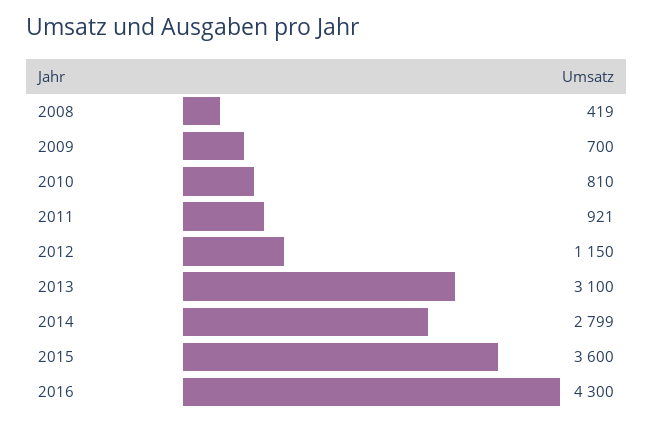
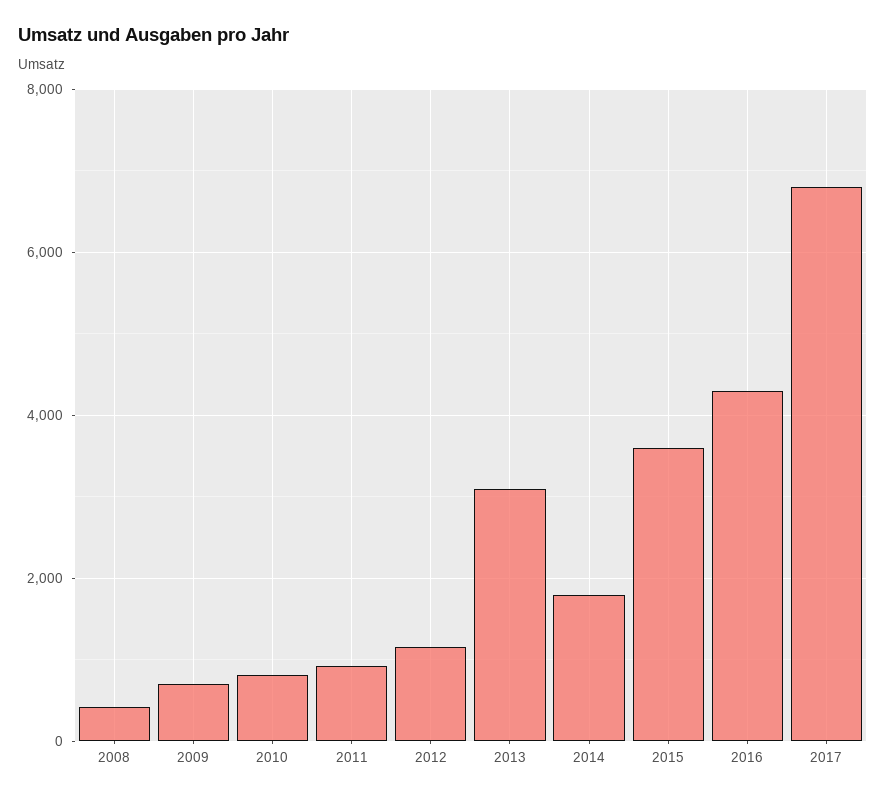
2014: 2799 -> 1800
2017: none -> 6800

